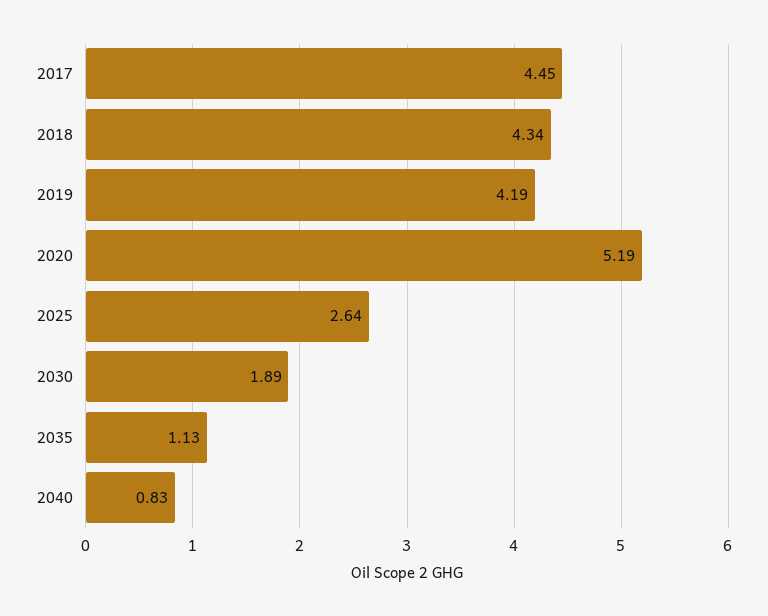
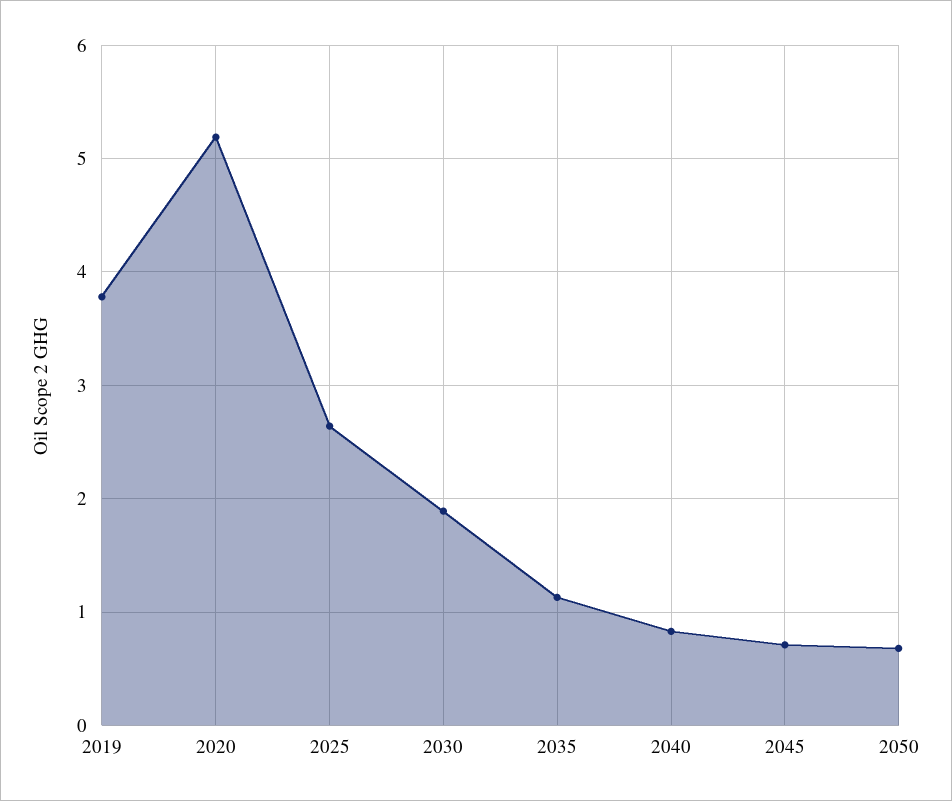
2017: 4.45 -> none
2018: 4.34 -> none
2019: 4.19 -> 3.8
2045: none -> 0.7
2050: none -> 0.7

